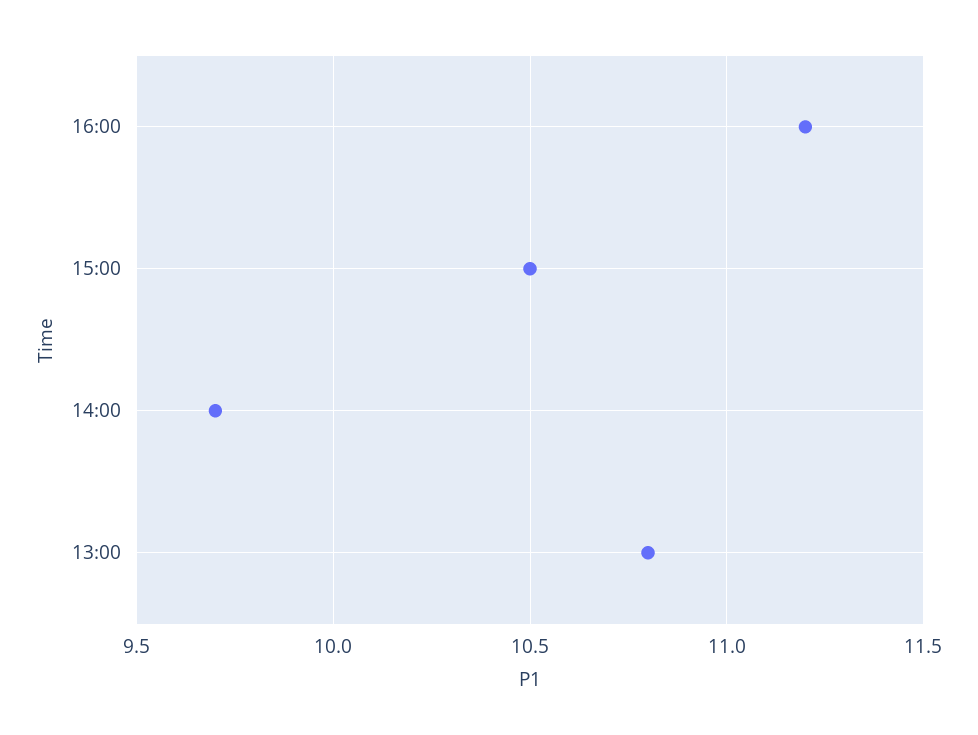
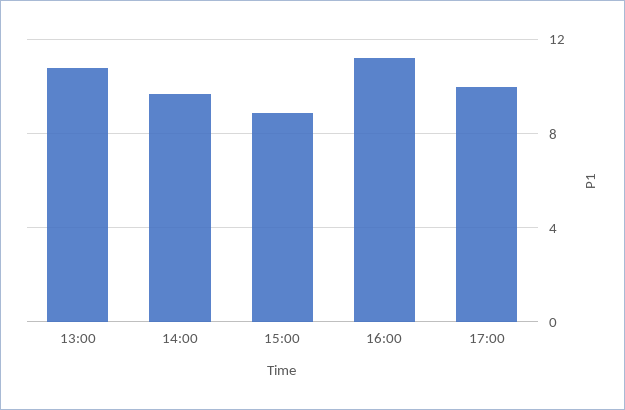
15:00: 10.5 -> 9
17:00: none -> 10

